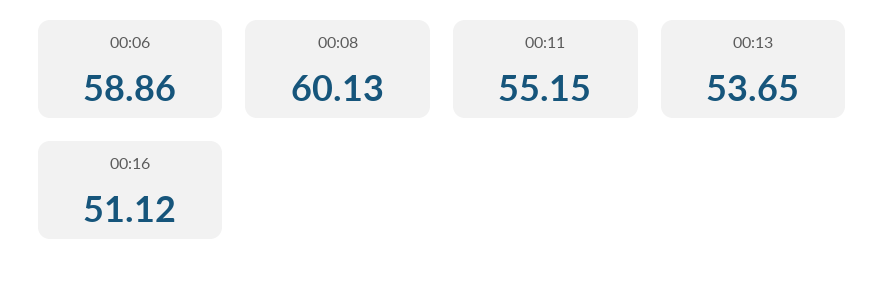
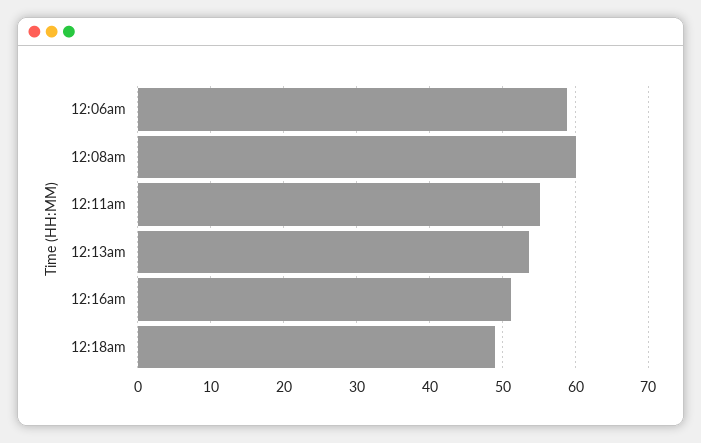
12:18am: none -> 49

